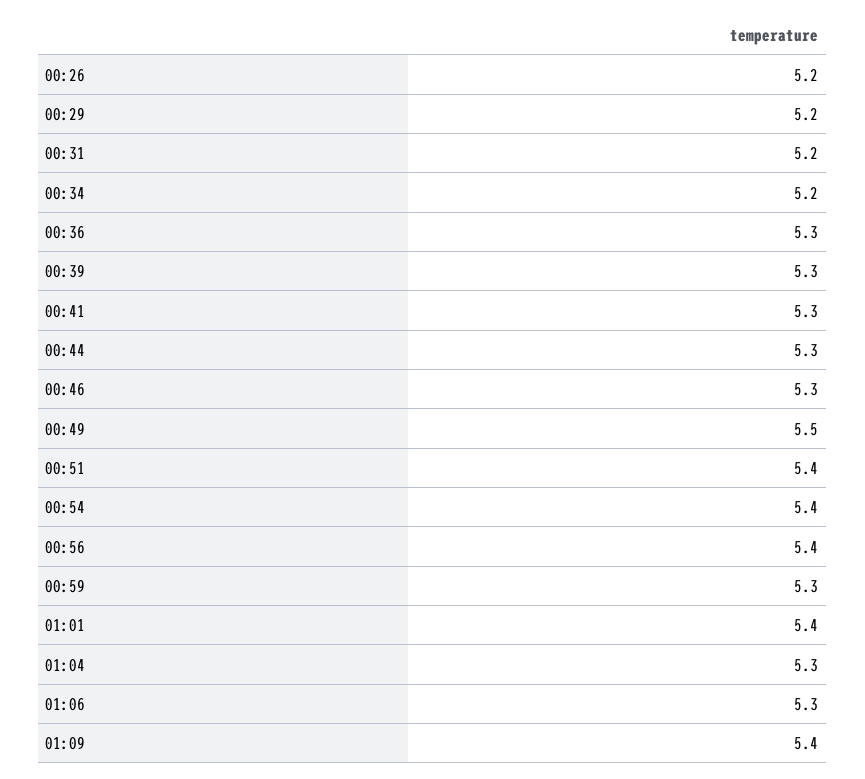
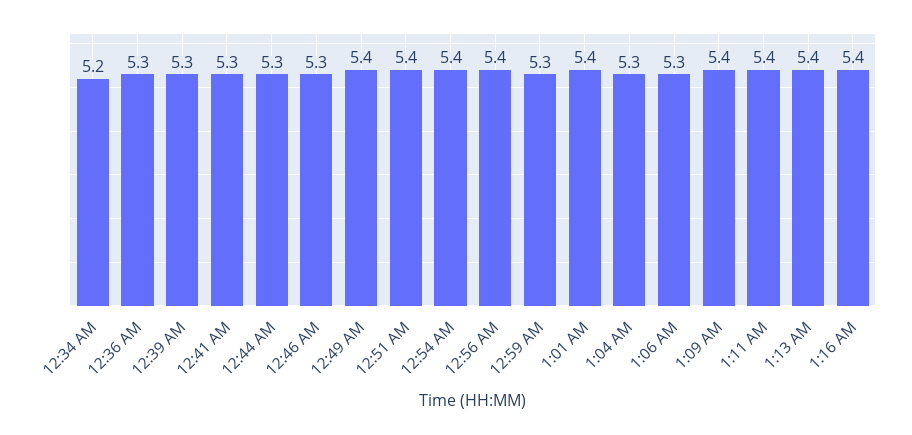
00:26: 5.2 -> none
00:29: 5.2 -> none
00:31: 5.2 -> none
00:49: 5.5 -> 5.4
1:11 AM: none -> 5.4
1:13 AM: none -> 5.4
1:16 AM: none -> 5.4

